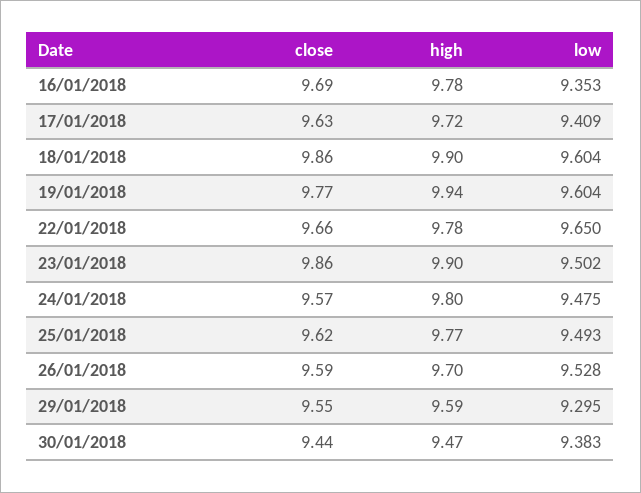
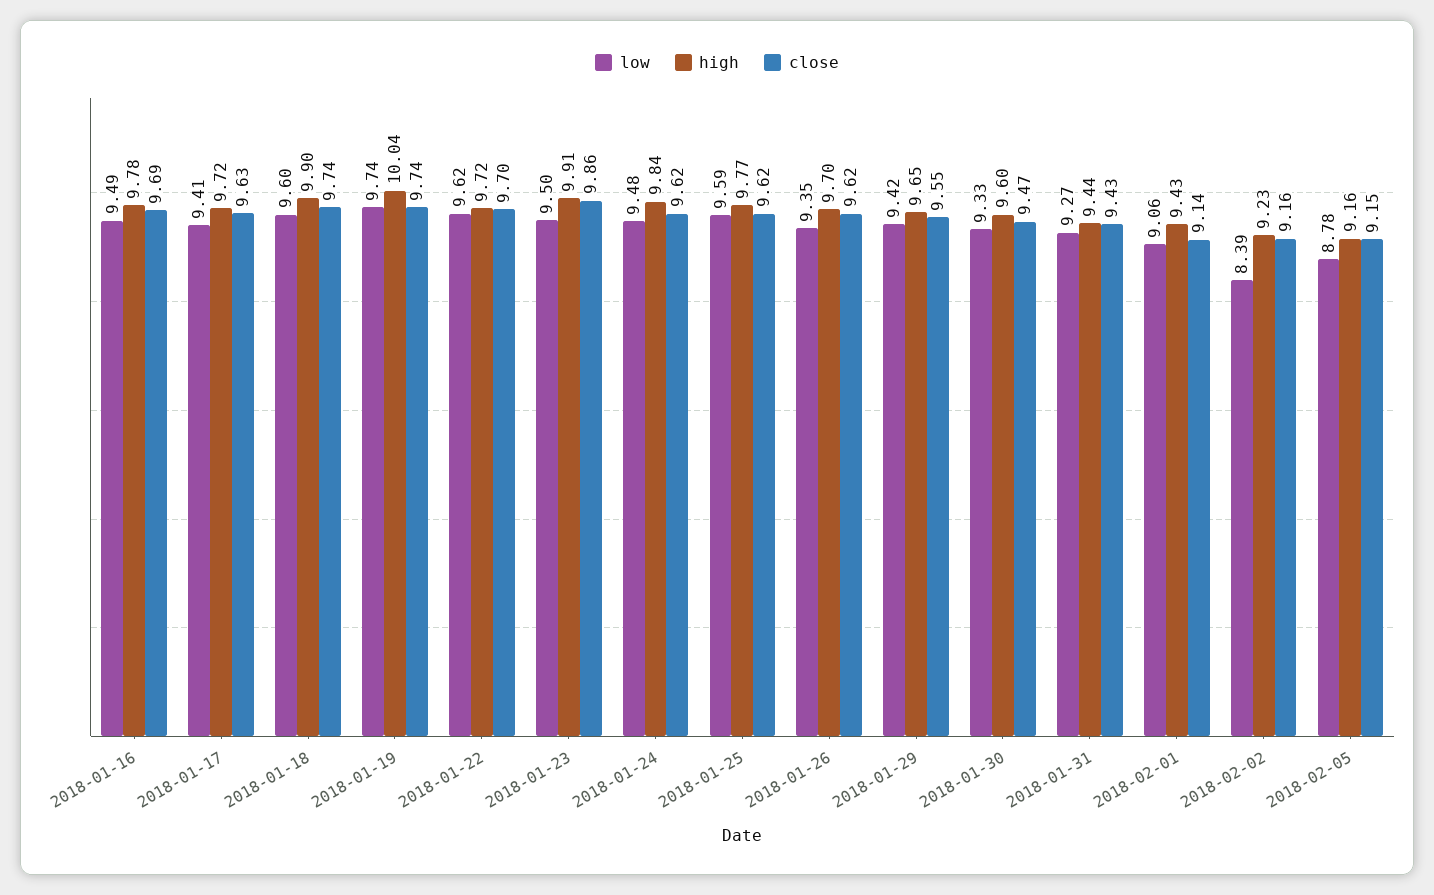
low, 16/01/2018: 9.353 -> 9.49
close, 18/01/2018: 9.86 -> 9.74
close, 19/01/2018: 9.77 -> 9.74
high, 19/01/2018: 9.94 -> 10.04
low, 19/01/2018: 9.604 -> 9.74
close, 22/01/2018: 9.66 -> 9.7
high, 22/01/2018: 9.78 -> 9.72
low, 22/01/2018: 9.65 -> 9.62
high, 23/01/2018: 9.9 -> 9.91
close, 24/01/2018: 9.57 -> 9.62
high, 24/01/2018: 9.8 -> 9.84
low, 25/01/2018: 9.493 -> 9.59
close, 26/01/2018: 9.59 -> 9.62
low, 26/01/2018: 9.528 -> 9.35
high, 29/01/2018: 9.59 -> 9.65
low, 29/01/2018: 9.295 -> 9.42
close, 30/01/2018: 9.44 -> 9.47
high, 30/01/2018: 9.47 -> 9.6
low, 30/01/2018: 9.383 -> 9.33
low, 2018-01-31: none -> 9.27
high, 2018-01-31: none -> 9.44
close, 2018-01-31: none -> 9.43
low, 2018-02-01: none -> 9.06
high, 2018-02-01: none -> 9.43
close, 2018-02-01: none -> 9.14
low, 2018-02-02: none -> 8.39
high, 2018-02-02: none -> 9.23
close, 2018-02-02: none -> 9.16
low, 2018-02-05: none -> 8.78
high, 2018-02-05: none -> 9.16
close, 2018-02-05: none -> 9.15

